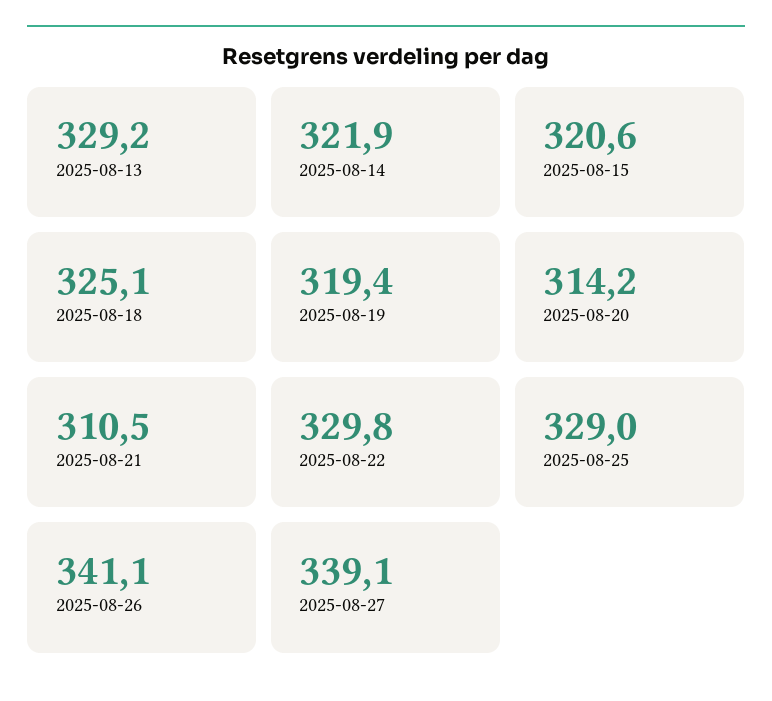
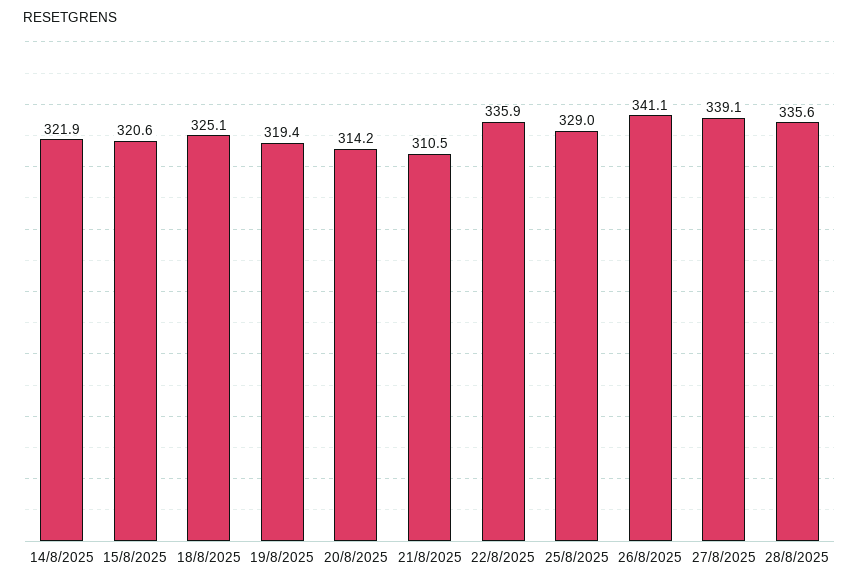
2025-08-13: 329.2 -> none
2025-08-22: 329.8 -> 335.9
28/8/2025: none -> 335.6

